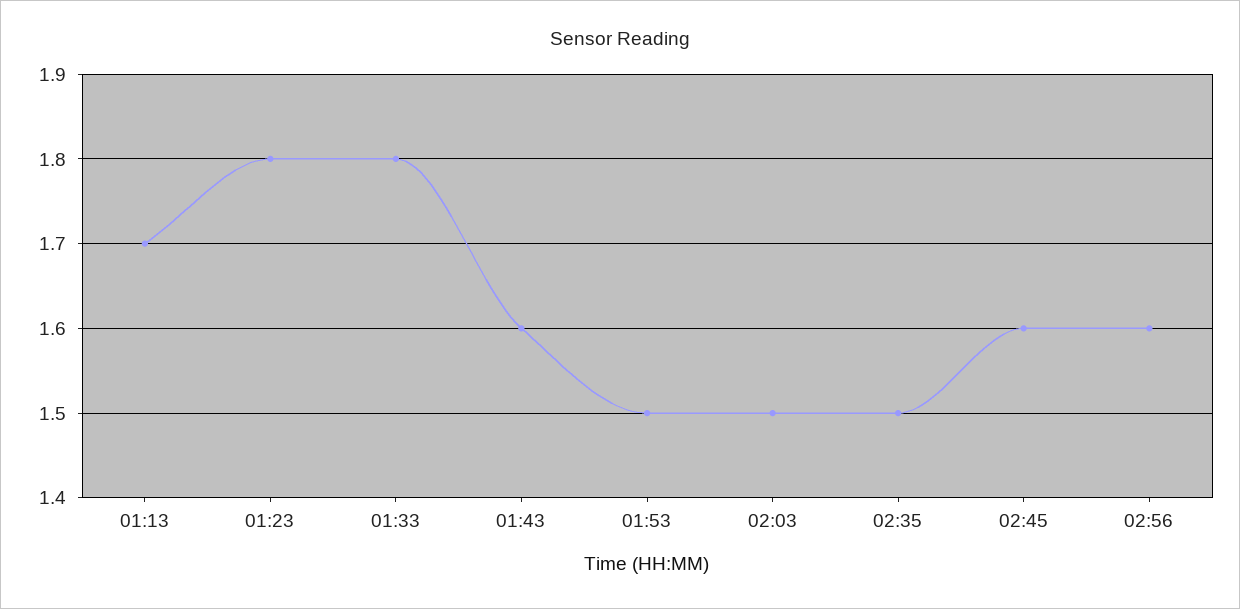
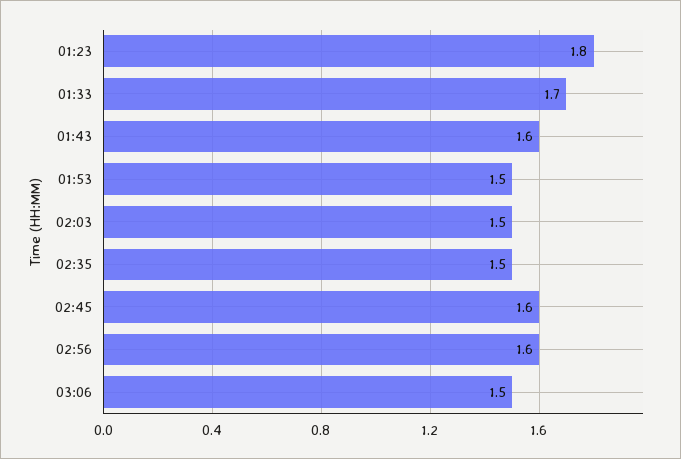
01:13: 1.7 -> none
01:33: 1.8 -> 1.7
03:06: none -> 1.5

